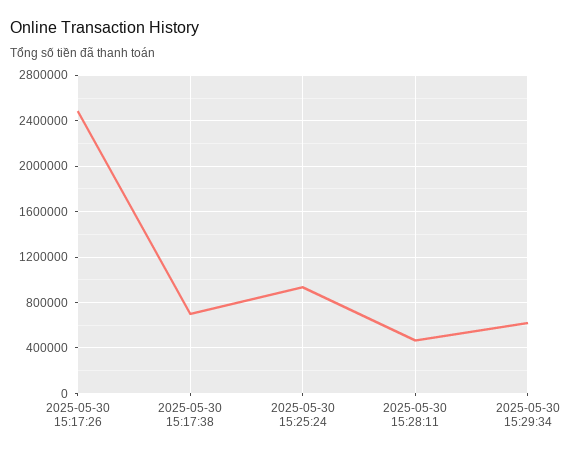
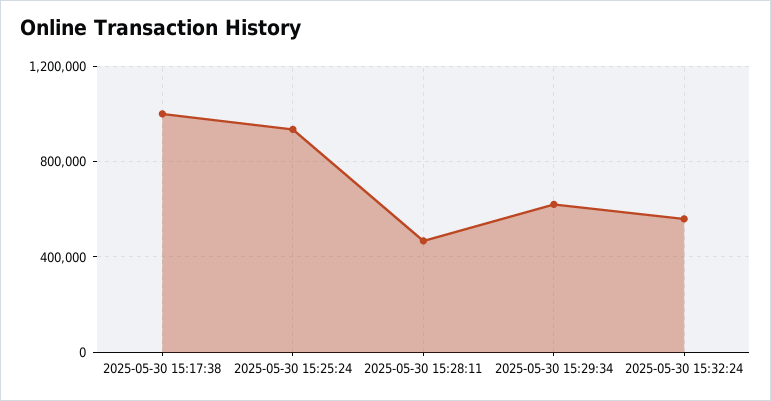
2025-05-30 15:17:26: 2500000 -> none
2025-05-30 15:17:38: 700000 -> 1000000
2025-05-30 15:32:24: none -> 550000

